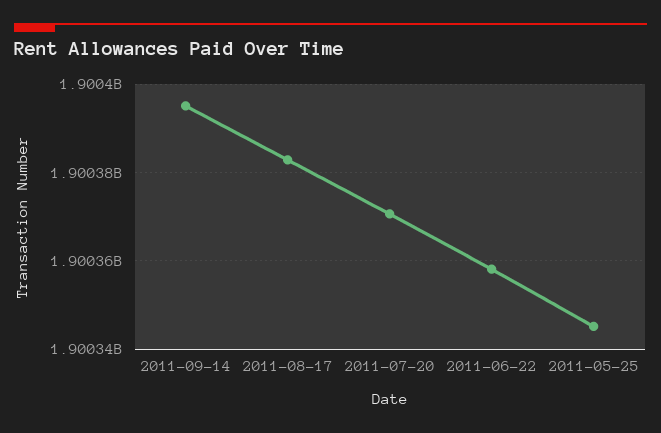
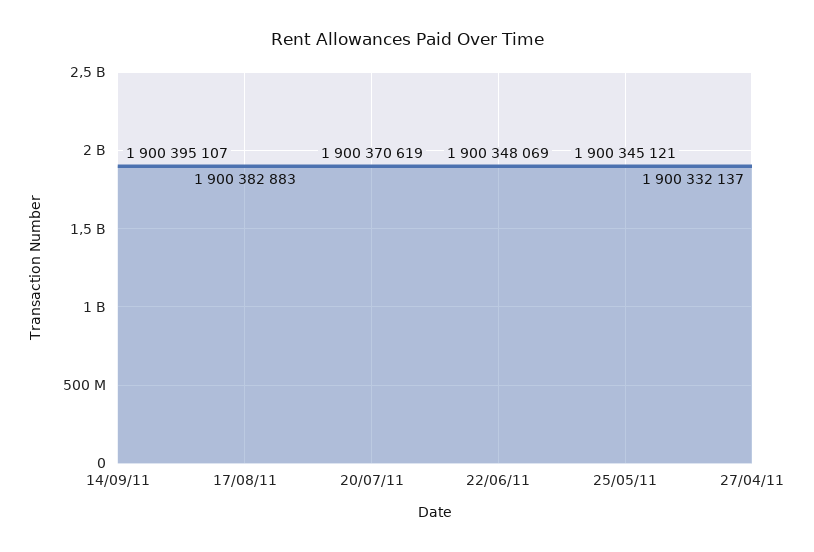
2011-06-22: 1900358000 -> 1900348069
27/04/11: none -> 1900332137

